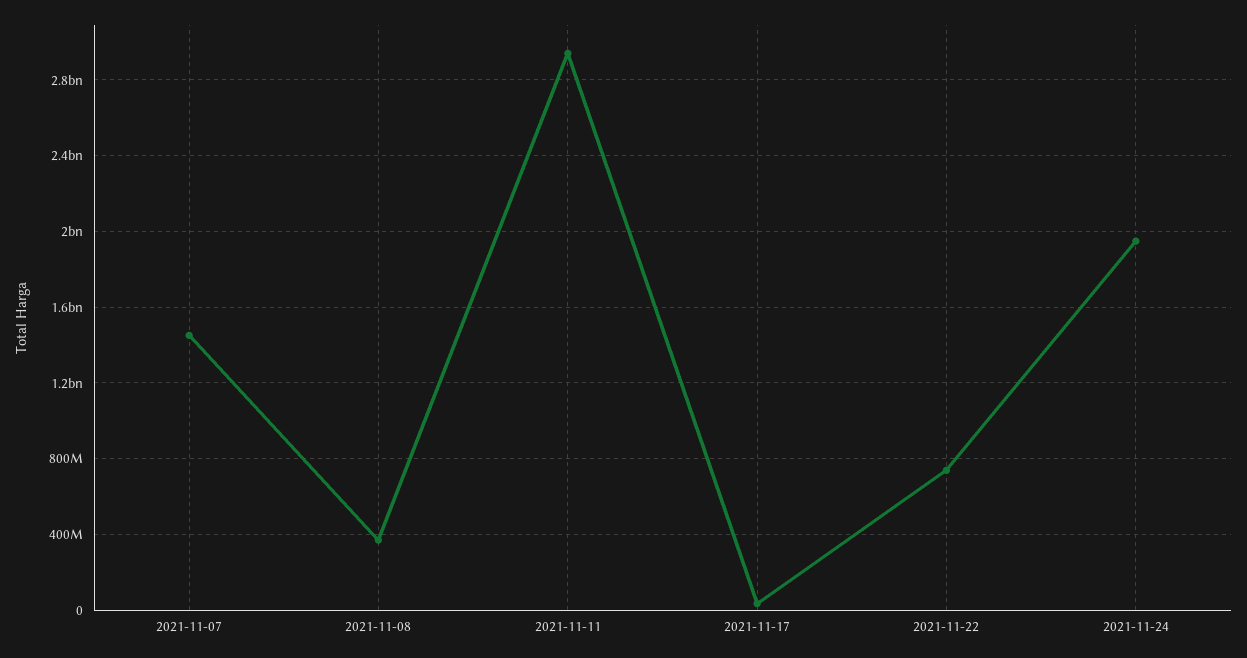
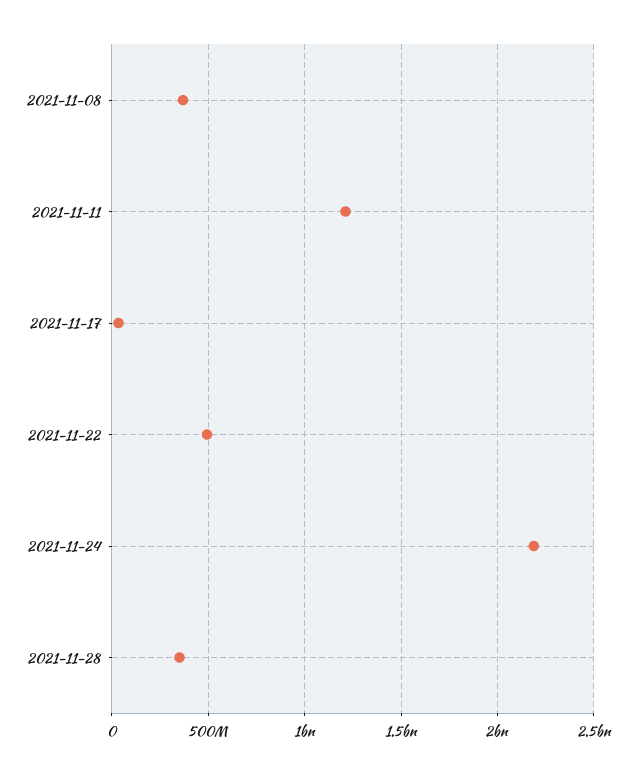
2021-11-07: 1450000000 -> none
2021-11-11: 2950000000 -> 1200000000
2021-11-22: 750000000 -> 500000000
2021-11-24: 1950000000 -> 2200000000
2021-11-28: none -> 350000000

